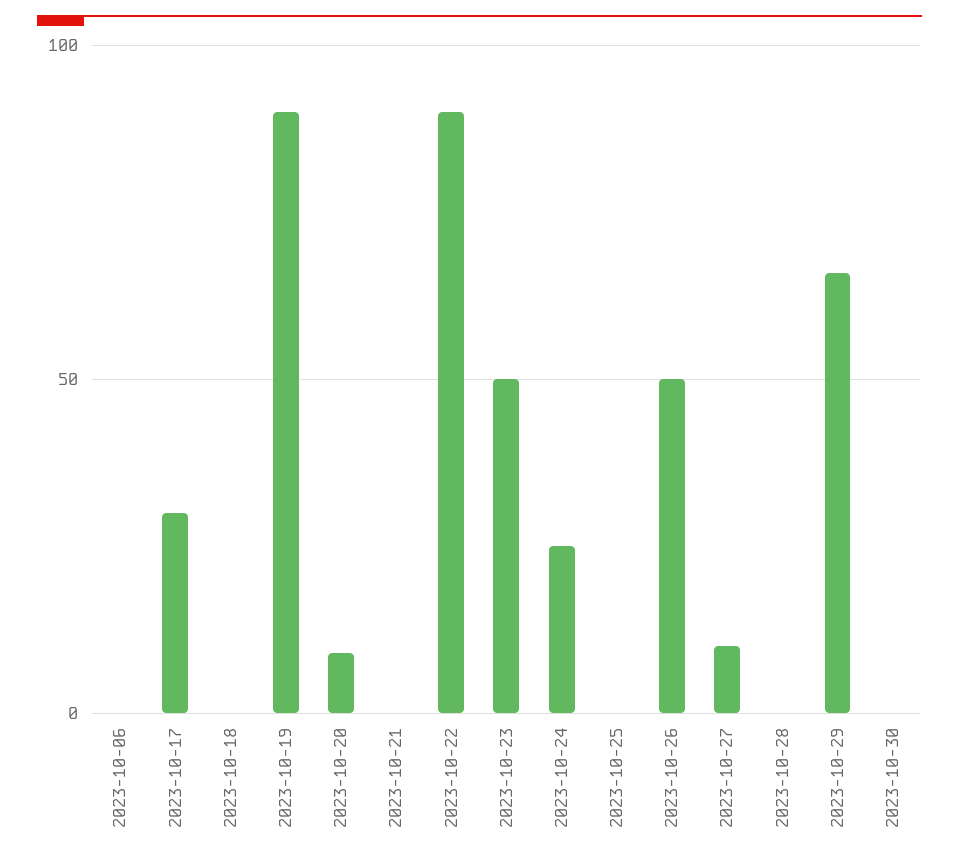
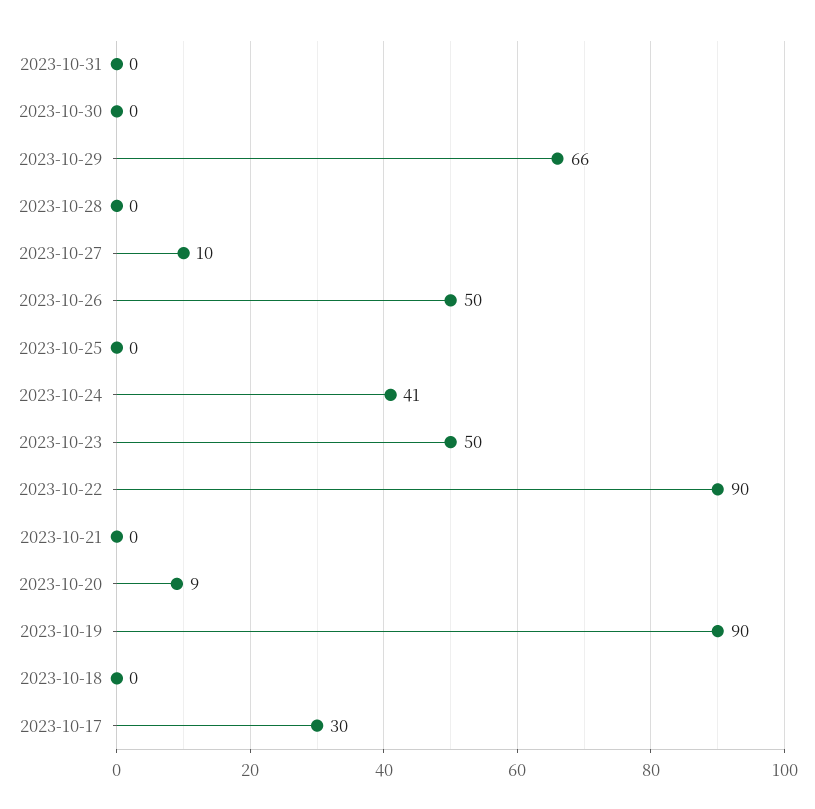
2023-10-06: 0 -> none
2023-10-24: 25 -> 41
2023-10-31: none -> 0

